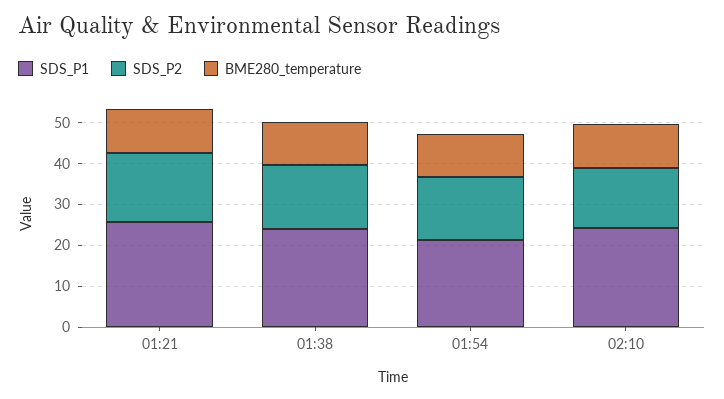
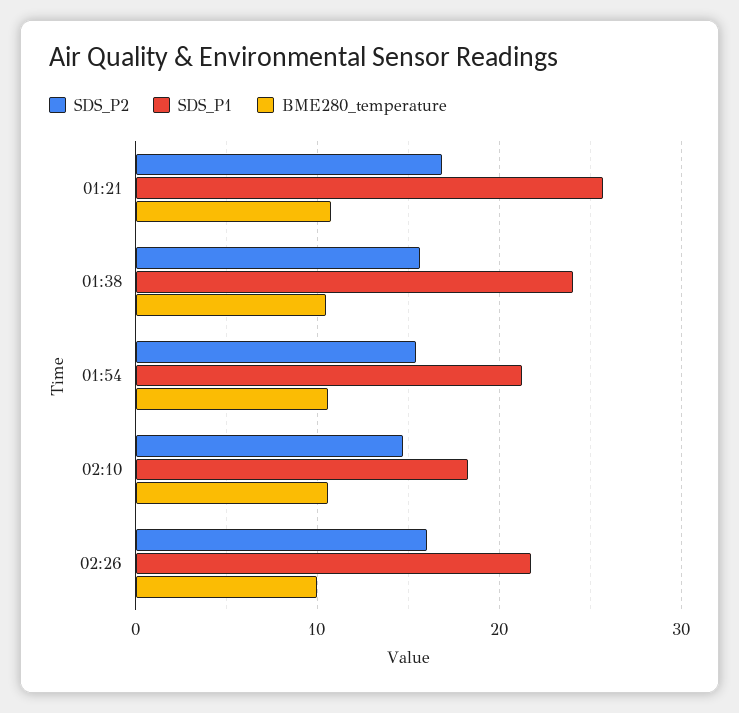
SDS_P1, 02:10: 24 -> 18
SDS_P2, 02:26: none -> 16
SDS_P1, 02:26: none -> 22
BME280_temperature, 02:26: none -> 10

